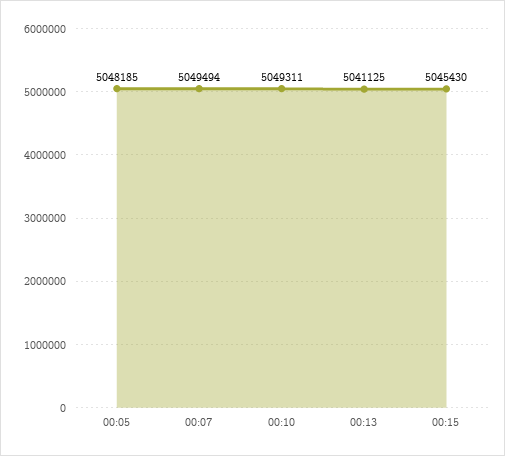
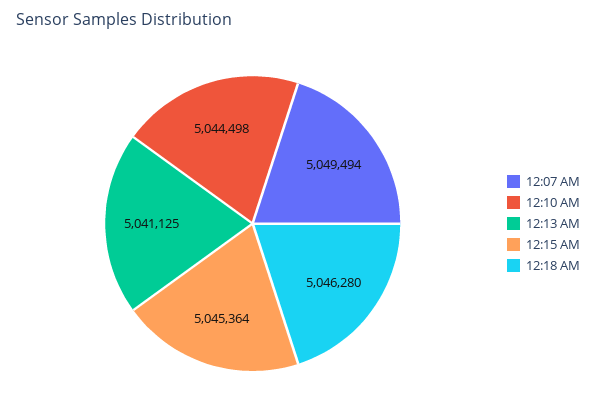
00:05: 5048185 -> none
00:10: 5049311 -> 5044498
00:15: 5045430 -> 5045364
12:18 AM: none -> 5046280

